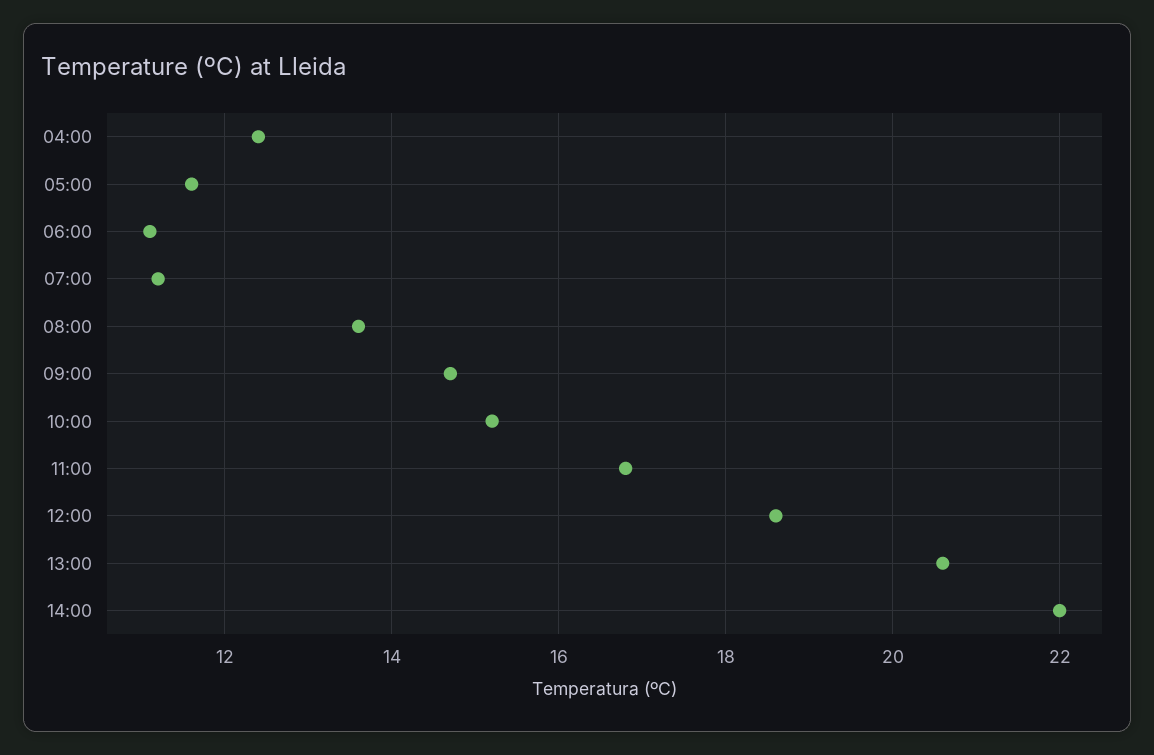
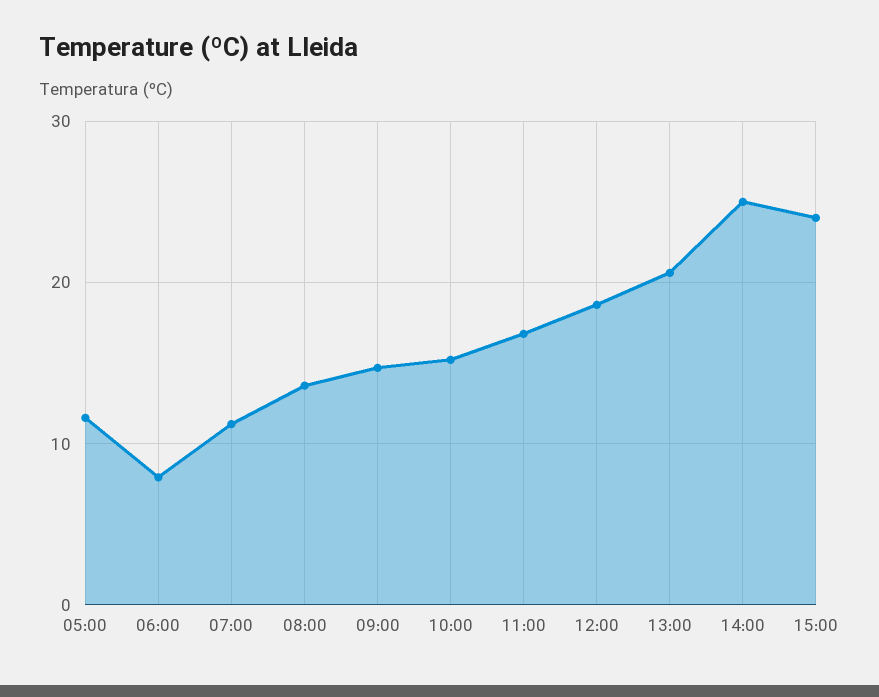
04:00: 12.5 -> none
06:00: 11 -> 8
14:00: 22 -> 25
15:00: none -> 24

